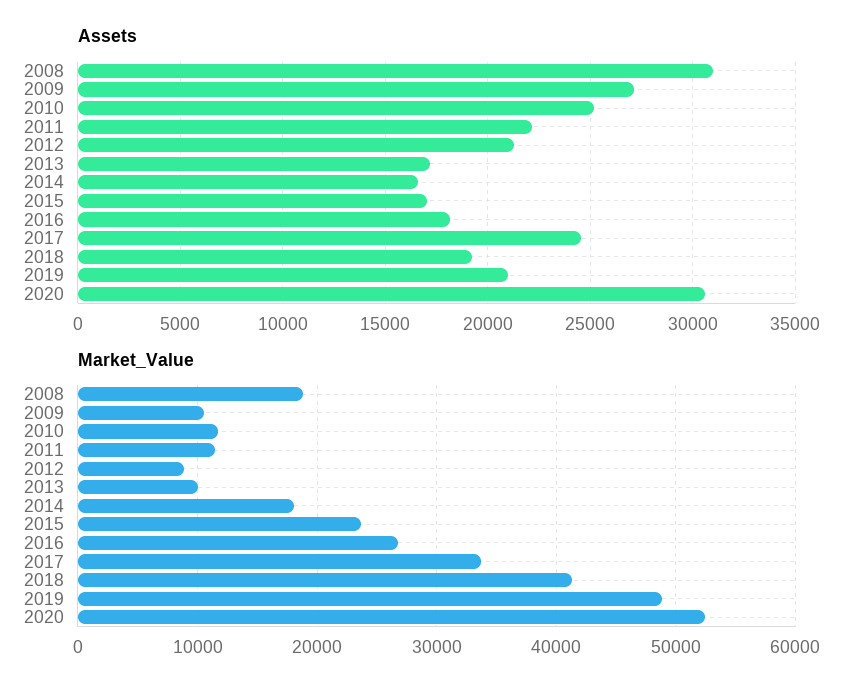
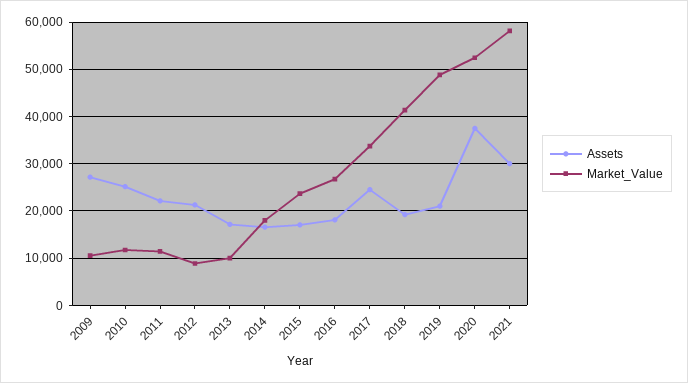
Assets, 2008: 31000 -> none
Assets, 2020: 30500 -> 38000
Market_Value, 2008: 19000 -> none
Assets, 2021: none -> 30000
Market_Value, 2021: none -> 58000

